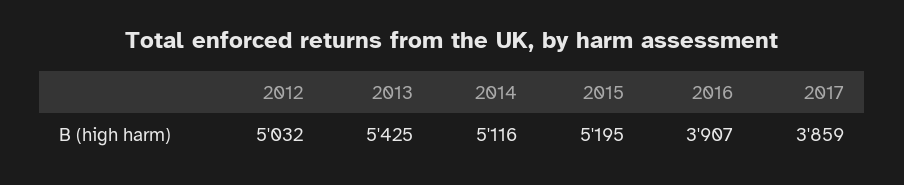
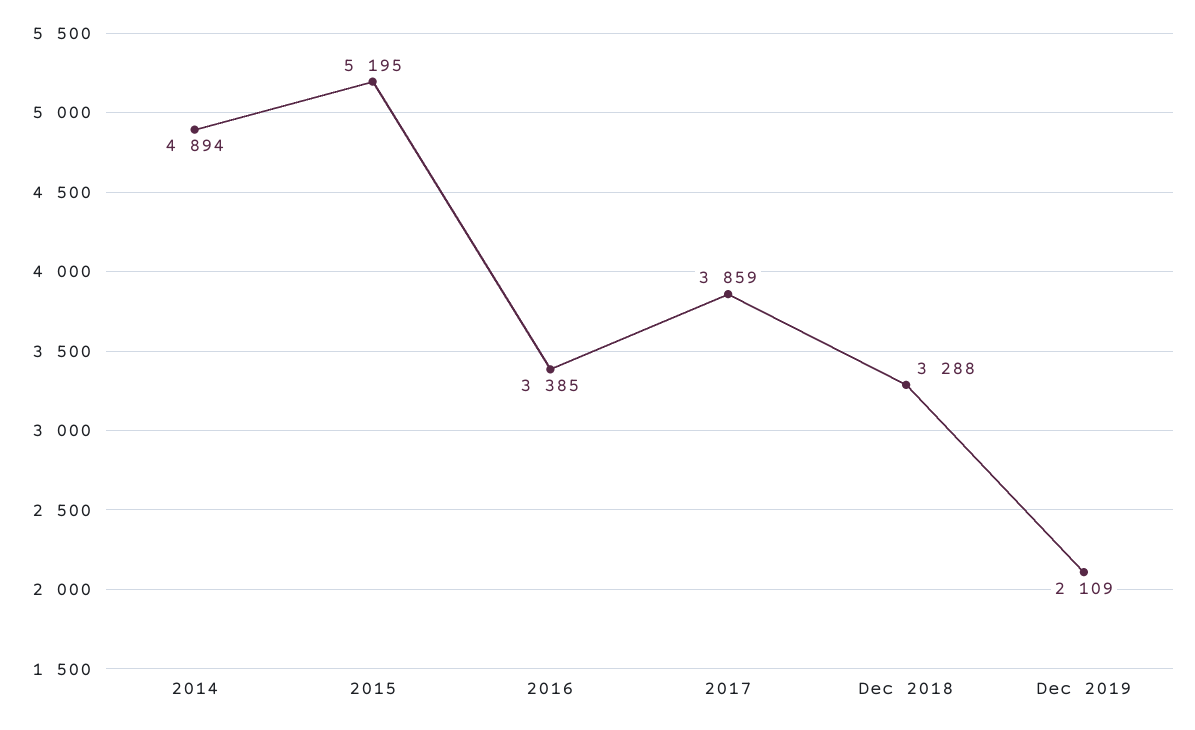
2012: 5032 -> none
2013: 5425 -> none
2014: 5116 -> 4894
2016: 3907 -> 3385
Dec 2018: none -> 3288
Dec 2019: none -> 2109

